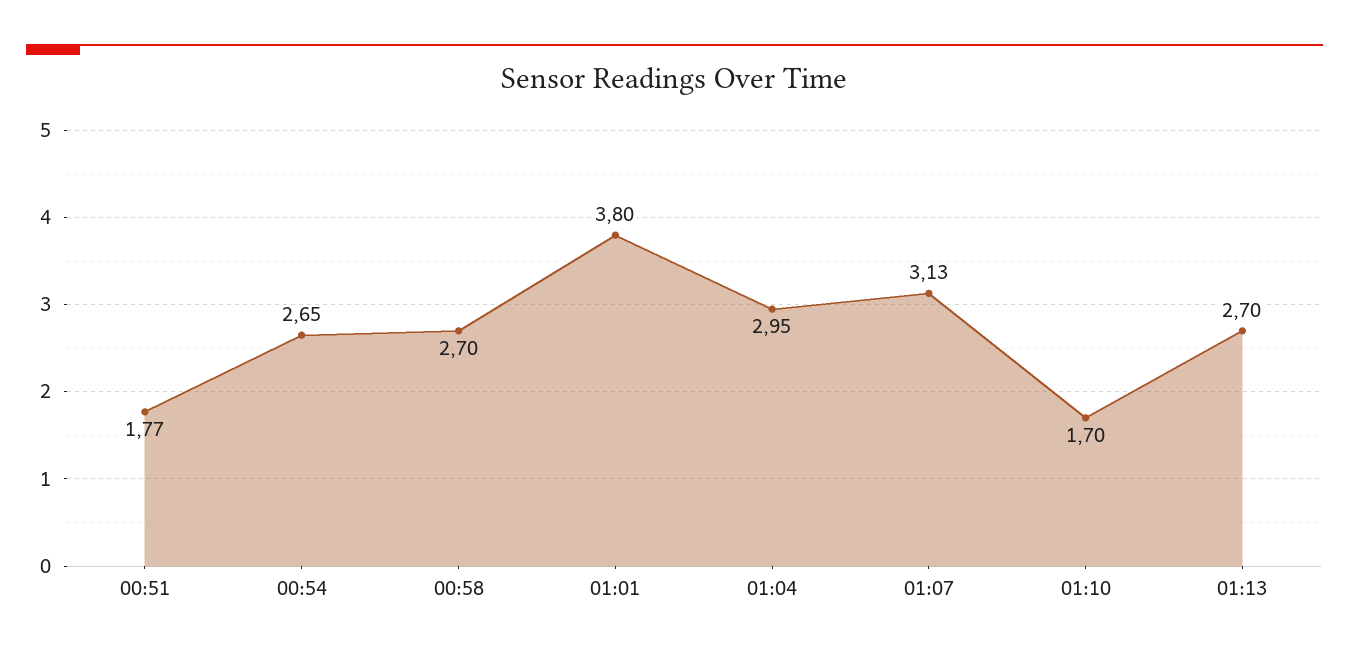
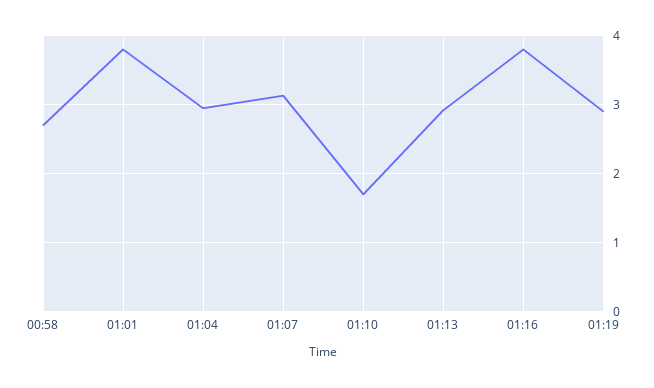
00:51: 1.77 -> none
00:54: 2.65 -> none
01:13: 2.7 -> 2.9
01:16: none -> 3.8
01:19: none -> 2.9

